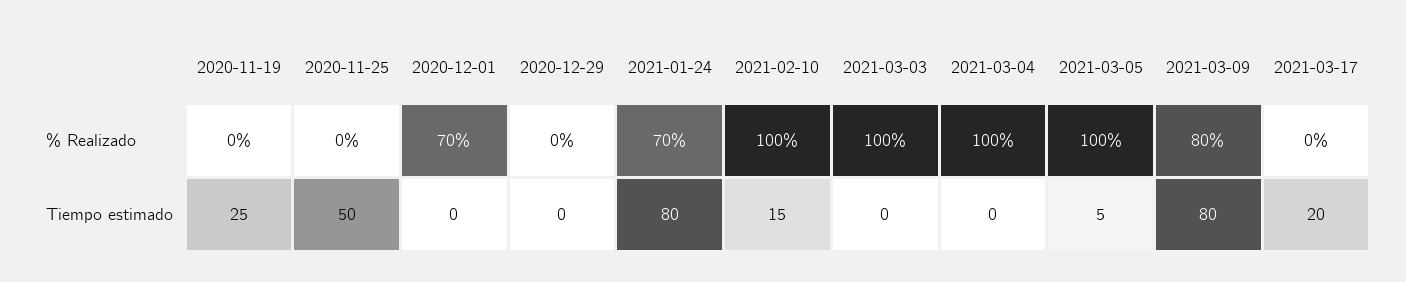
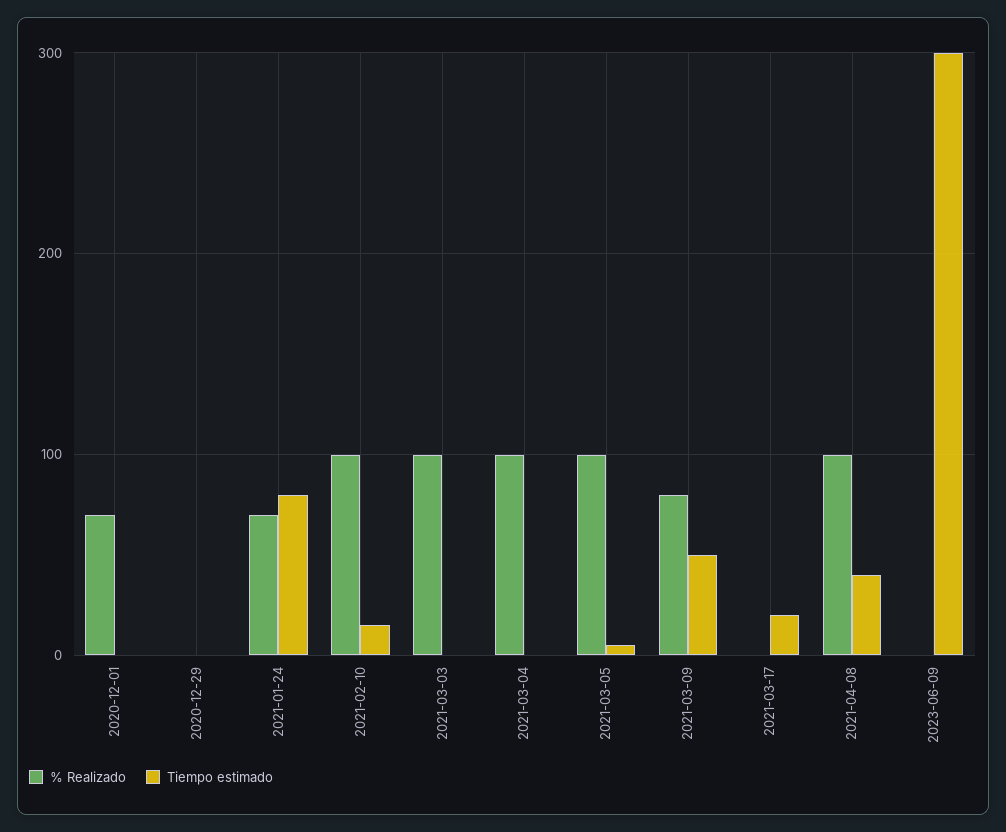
% Realizado, 2020-11-19: 0 -> none
% Realizado, 2020-11-25: 0 -> none
Tiempo estimado, 2020-11-19: 25 -> none
Tiempo estimado, 2020-11-25: 50 -> none
Tiempo estimado, 2021-03-09: 80 -> 50
% Realizado, 2021-04-08: none -> 100
Tiempo estimado, 2021-04-08: none -> 40
% Realizado, 2023-06-09: none -> 0
Tiempo estimado, 2023-06-09: none -> 300

